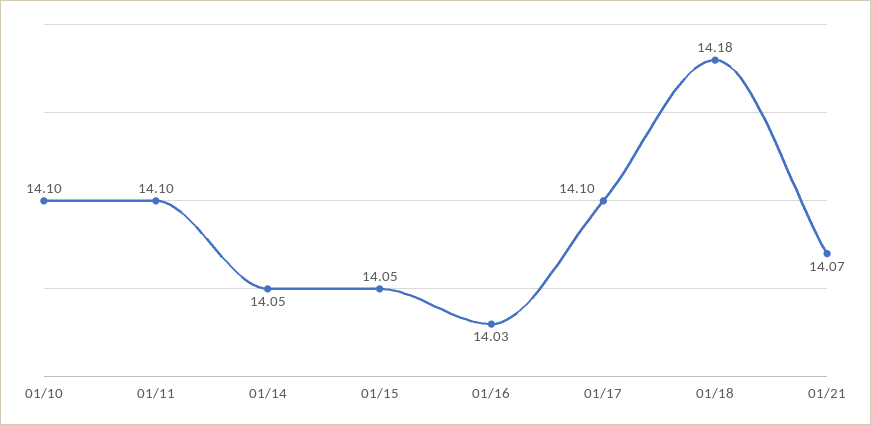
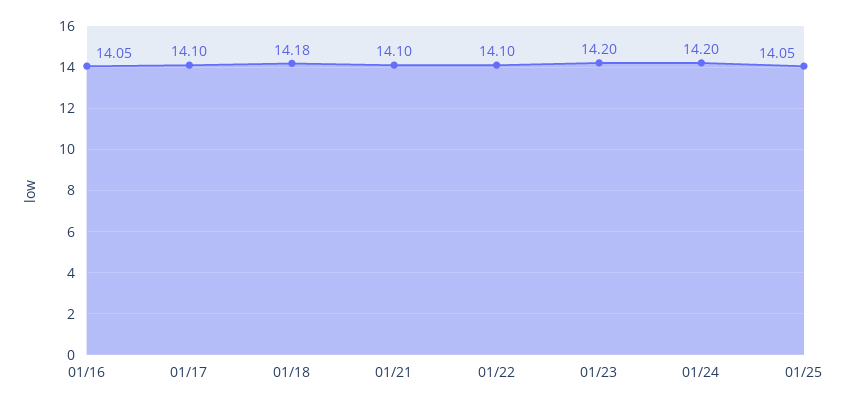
01/10: 14.1 -> none
01/11: 14.1 -> none
01/14: 14.05 -> none
01/15: 14.05 -> none
01/16: 14.03 -> 14.05
01/21: 14.07 -> 14.1
01/22: none -> 14.1
01/23: none -> 14.2
01/24: none -> 14.2
01/25: none -> 14.05

